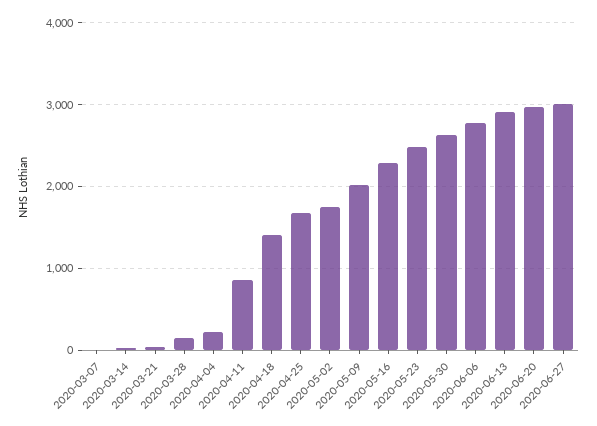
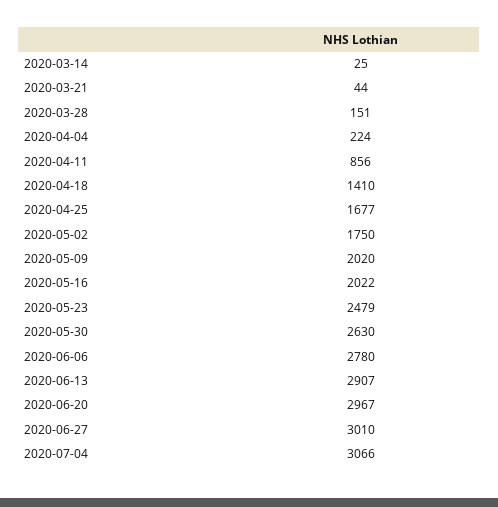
2020-03-07: 0 -> none
2020-05-16: 2300 -> 2022
2020-07-04: none -> 3066

